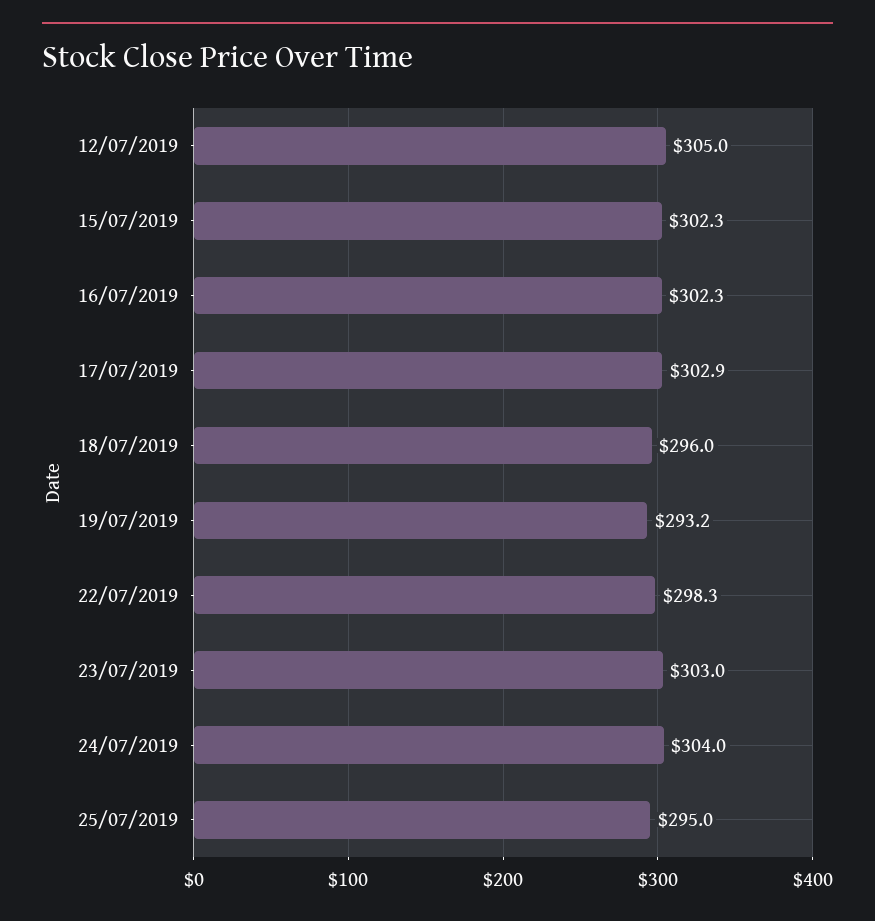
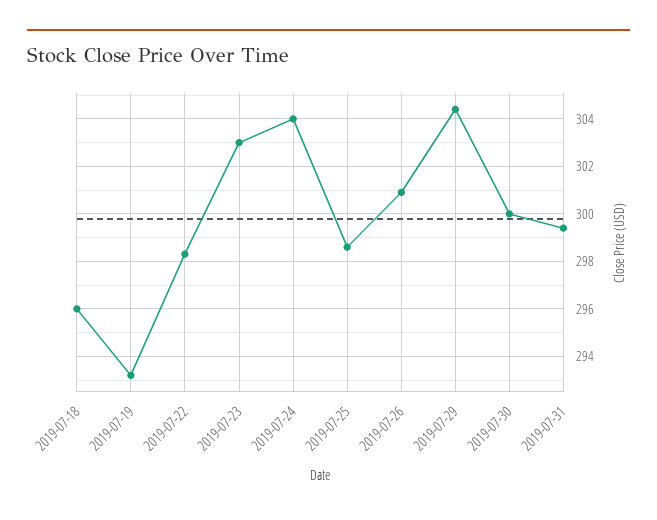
12/07/2019: 305 -> none
15/07/2019: 302.3 -> none
16/07/2019: 302.3 -> none
17/07/2019: 302.9 -> none
25/07/2019: 295 -> 298.5
2019-07-26: none -> 301
2019-07-29: none -> 304.5
2019-07-30: none -> 300
2019-07-31: none -> 299.5

